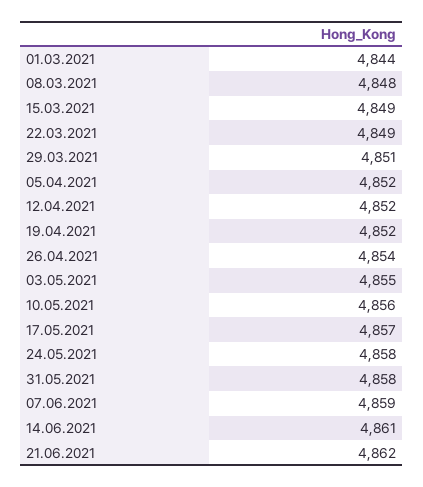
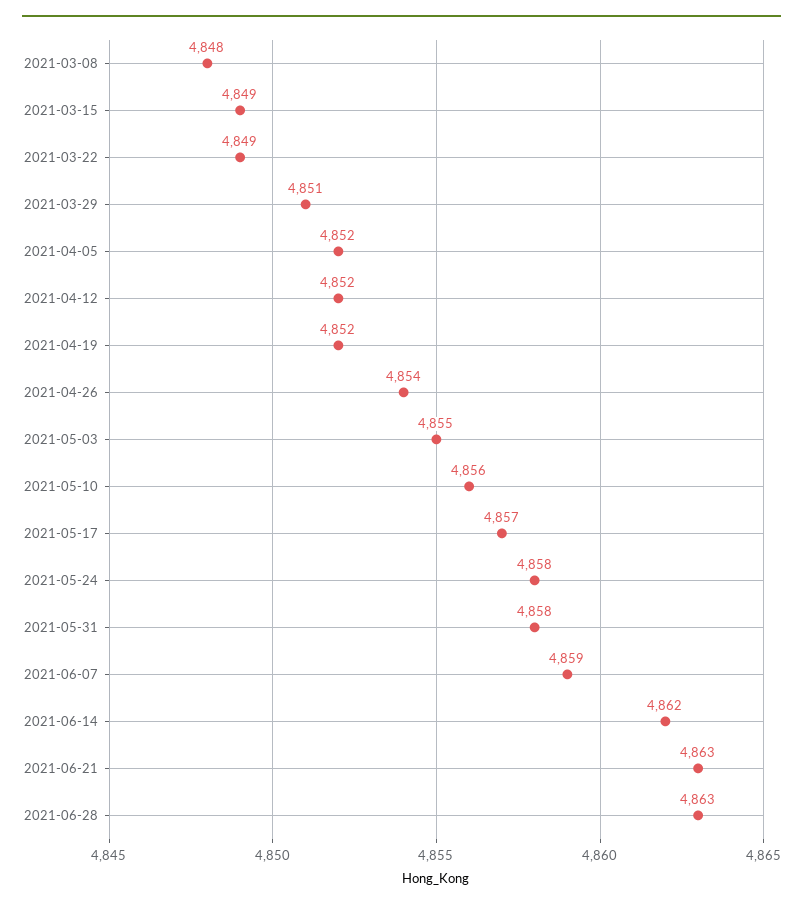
01.03.2021: 4844 -> none
14.06.2021: 4861 -> 4862
21.06.2021: 4862 -> 4863
2021-06-28: none -> 4863

